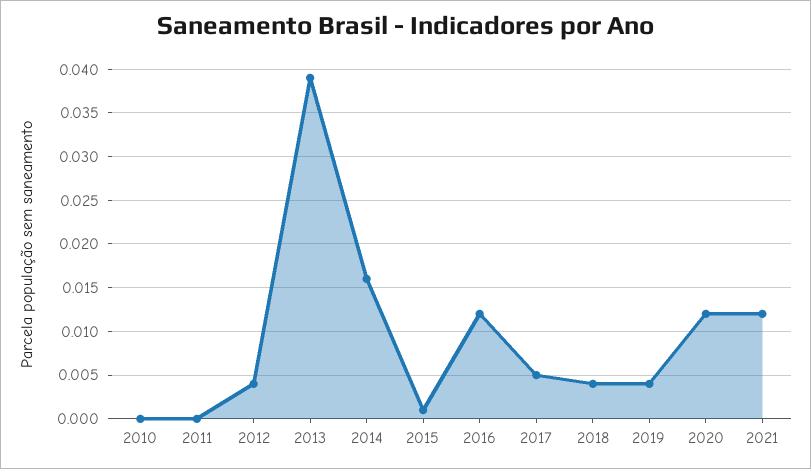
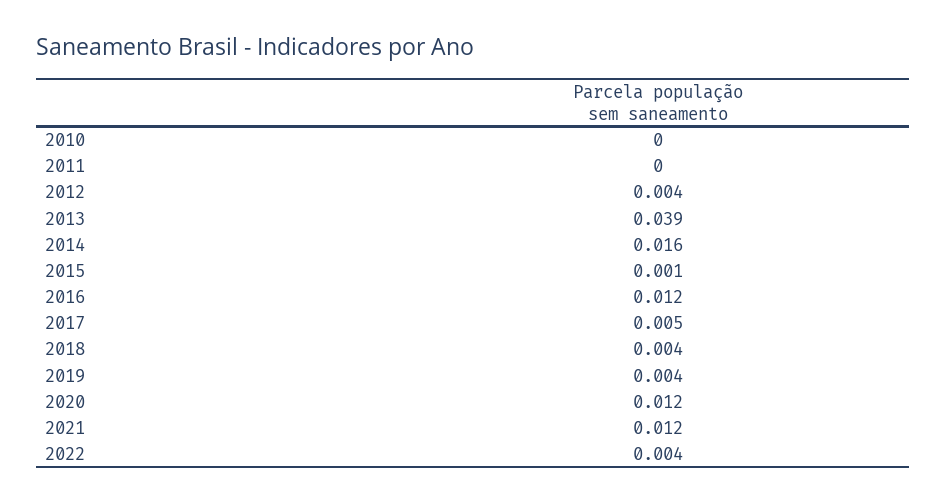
2022: none -> 0.004

